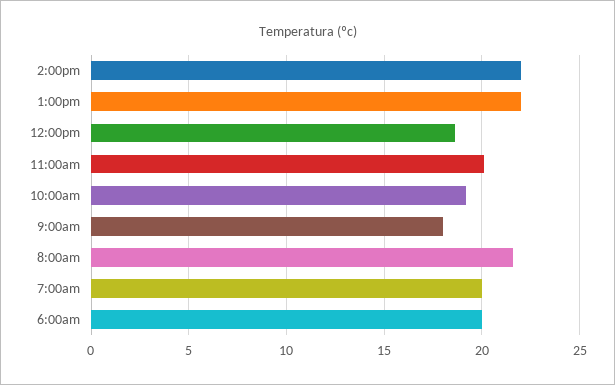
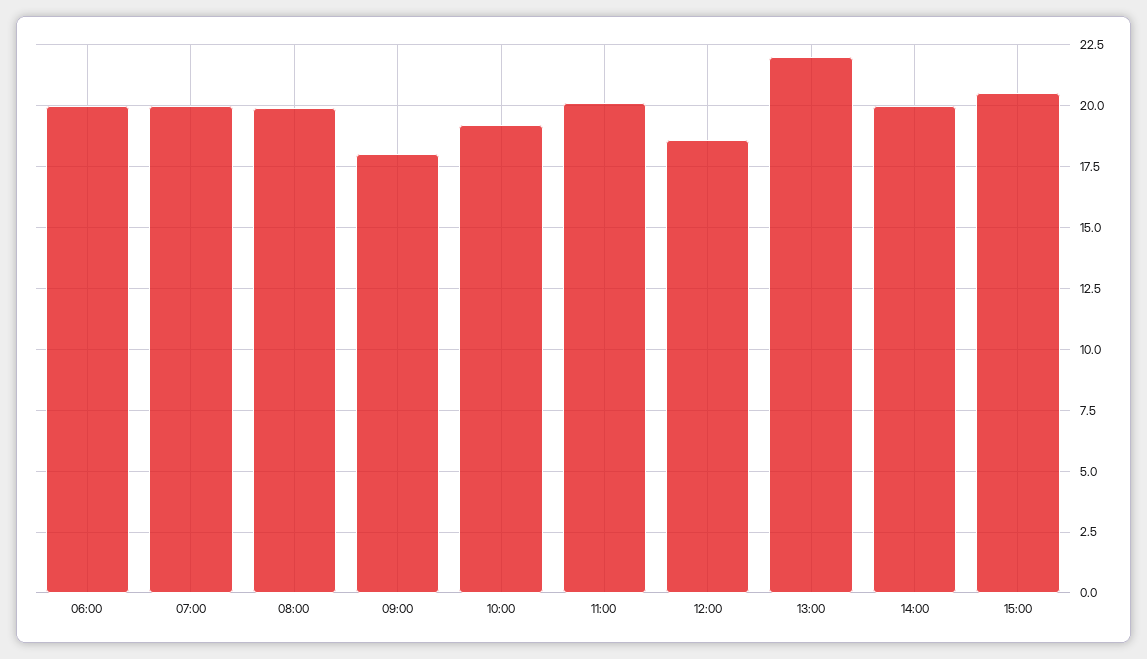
2:00pm: 22 -> 20
8:00am: 21.5 -> 20
15:00: none -> 20.5

